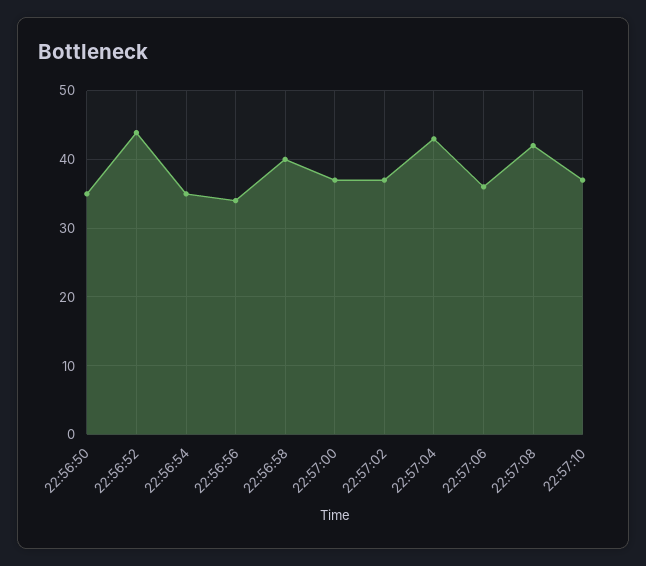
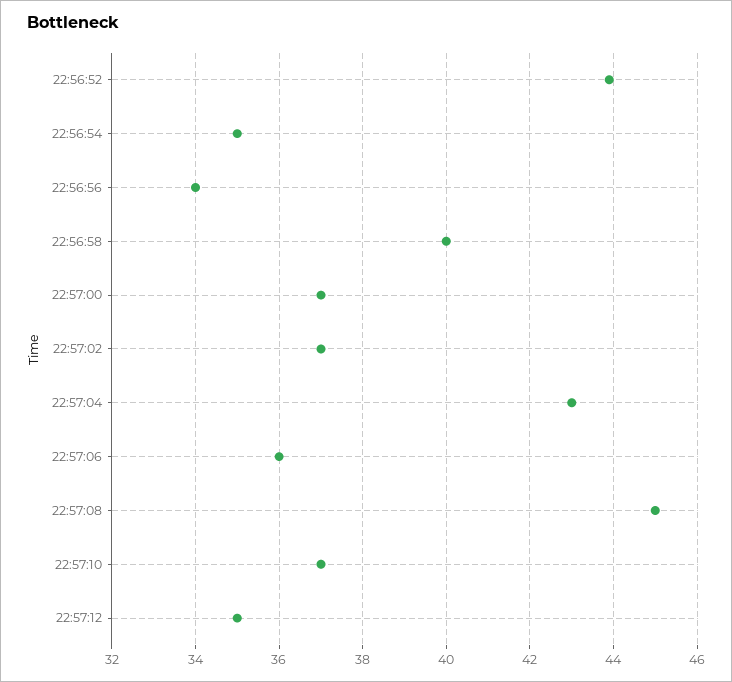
22:56:50: 35 -> none
22:57:08: 42 -> 45
22:57:12: none -> 35

